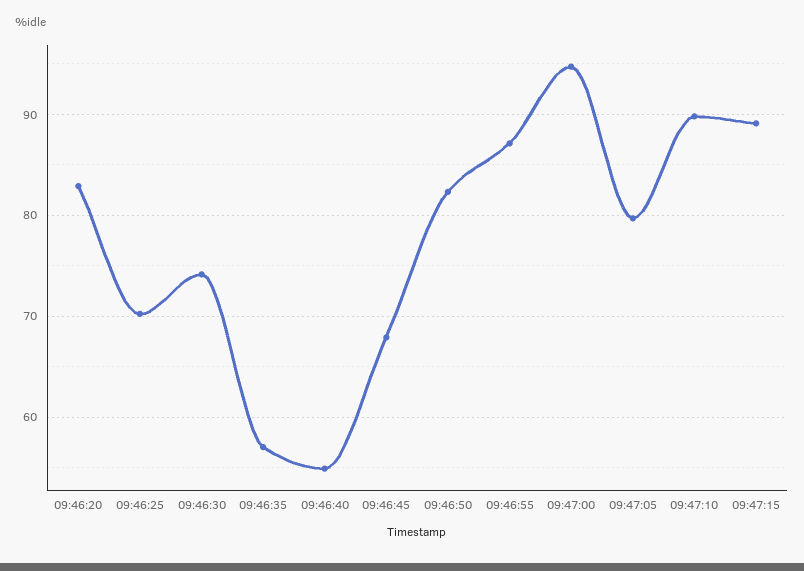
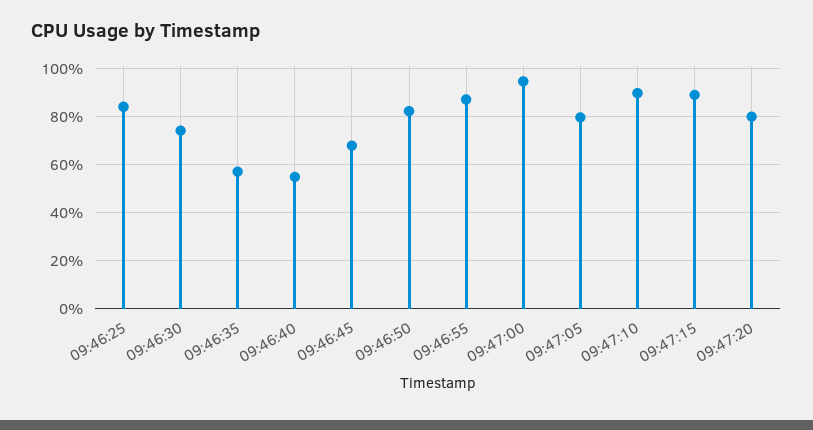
09:46:20: 83 -> none
09:46:25: 70 -> 85
09:47:20: none -> 80

